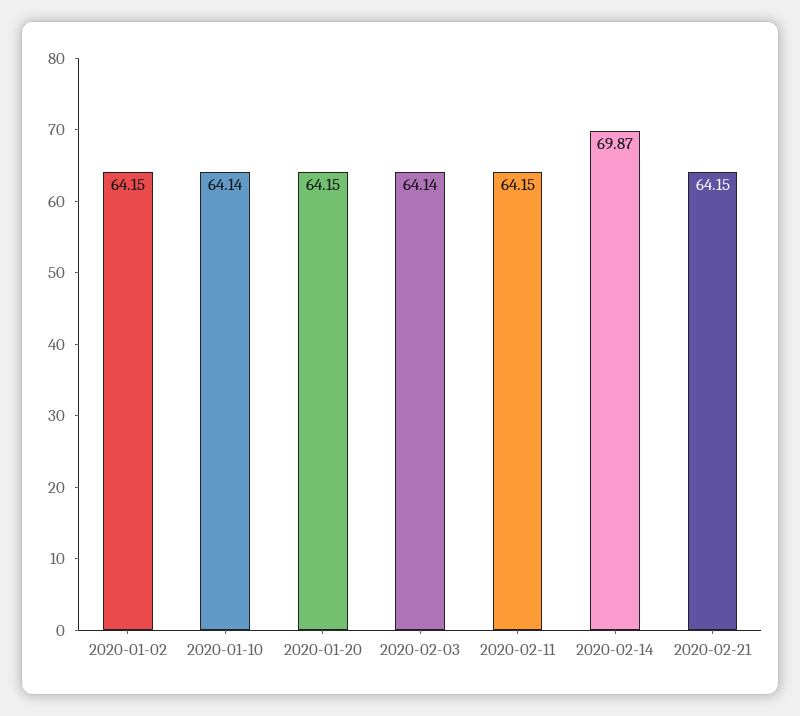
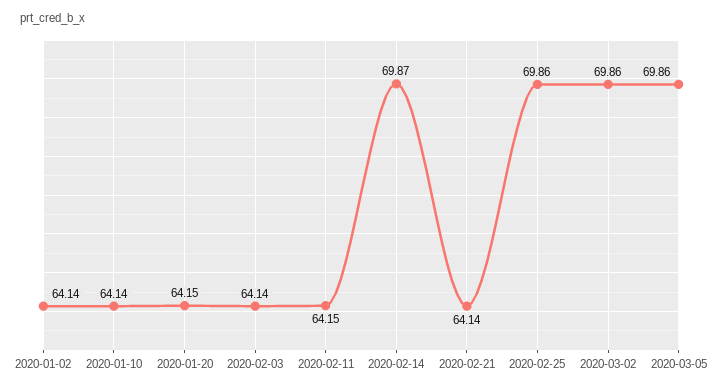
2020-01-02: 64.15 -> 64.14
2020-02-21: 64.15 -> 64.14
2020-02-25: none -> 69.86
2020-03-02: none -> 69.86
2020-03-05: none -> 69.86

